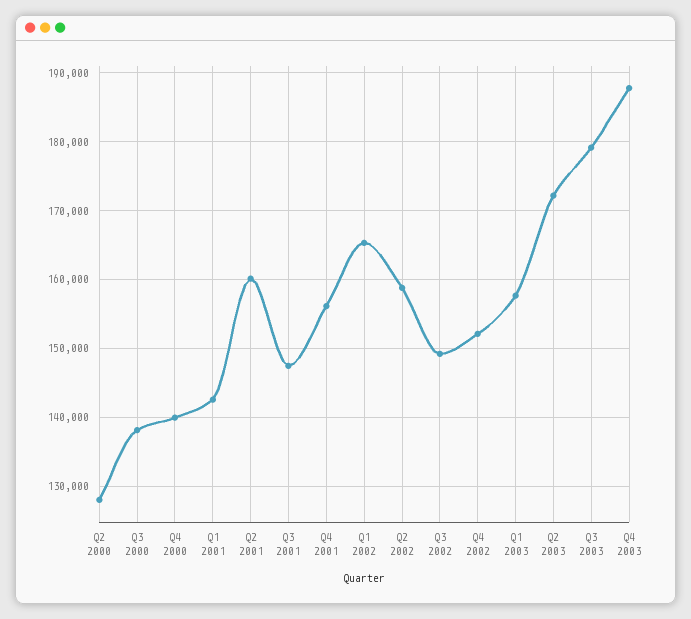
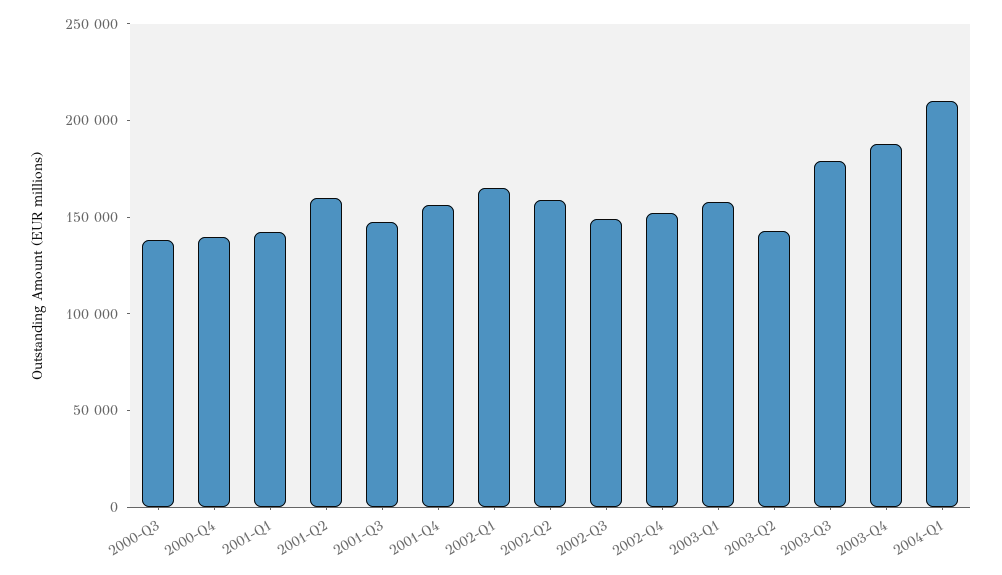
Q2 2000: 128000 -> none
Q2 2003: 172000 -> 140000
2004-Q1: none -> 210000

